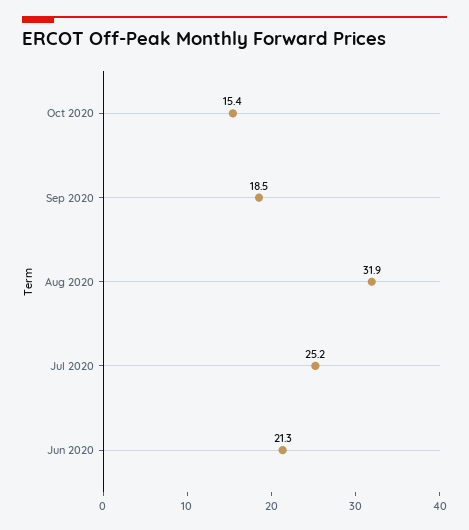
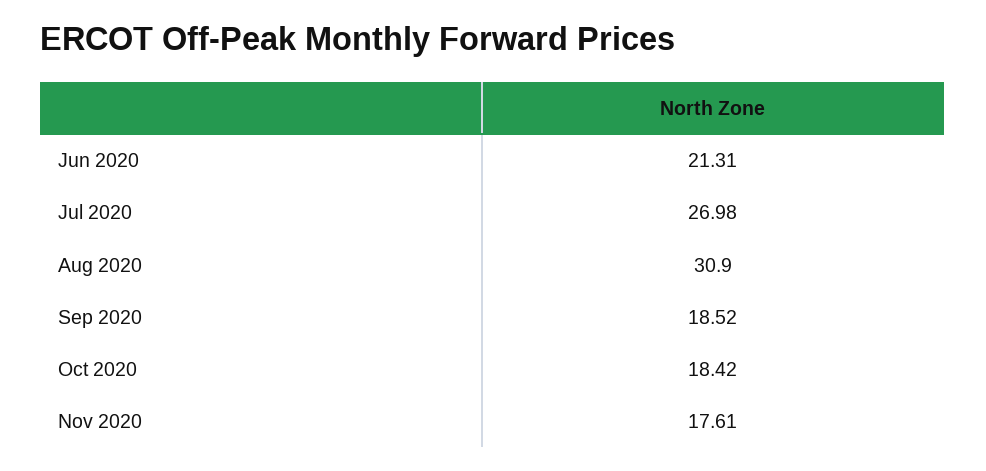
Oct 2020: 15.4 -> 18.42
Aug 2020: 31.9 -> 30.9
Jul 2020: 25.2 -> 26.98
Nov 2020: none -> 17.61

